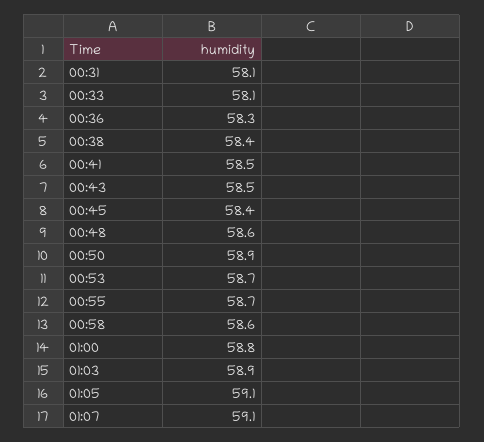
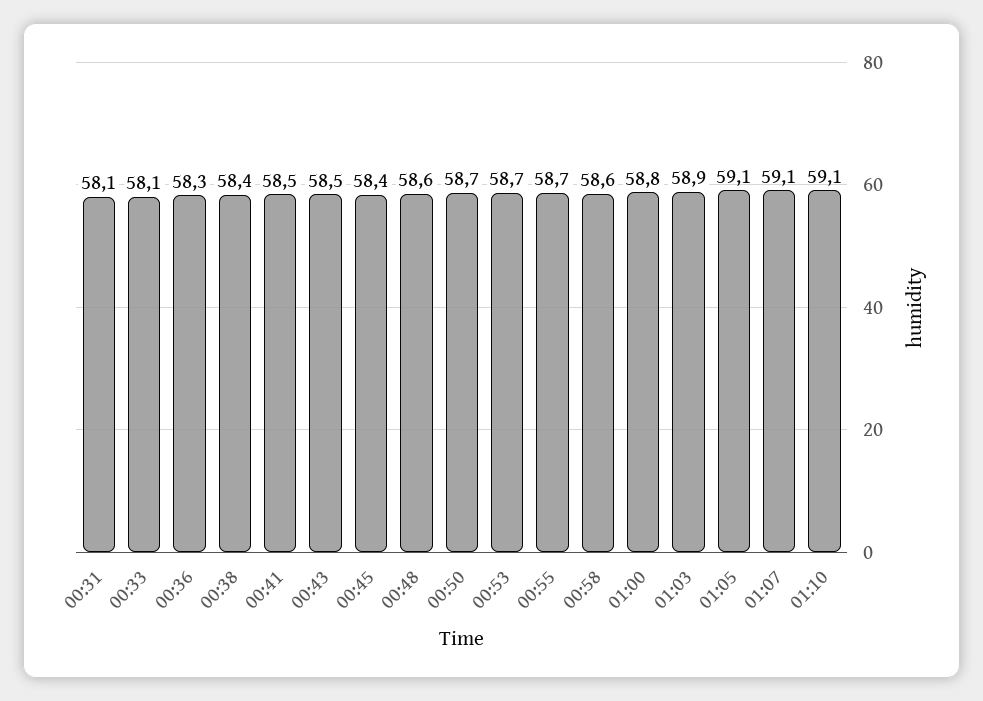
00:50: 58.9 -> 58.7
01:10: none -> 59.1

